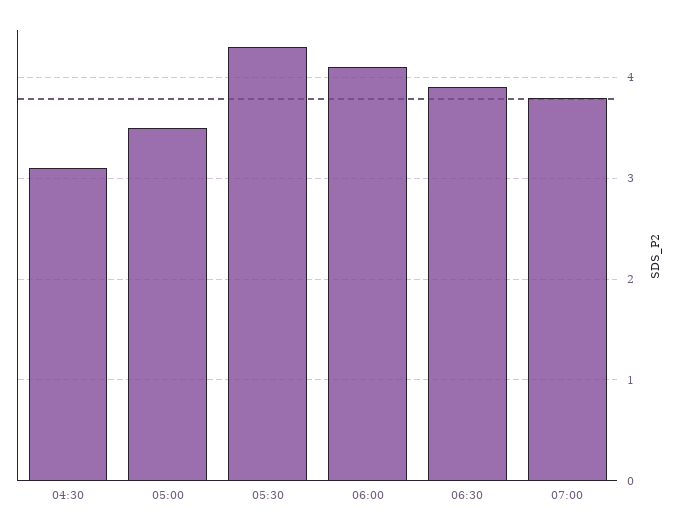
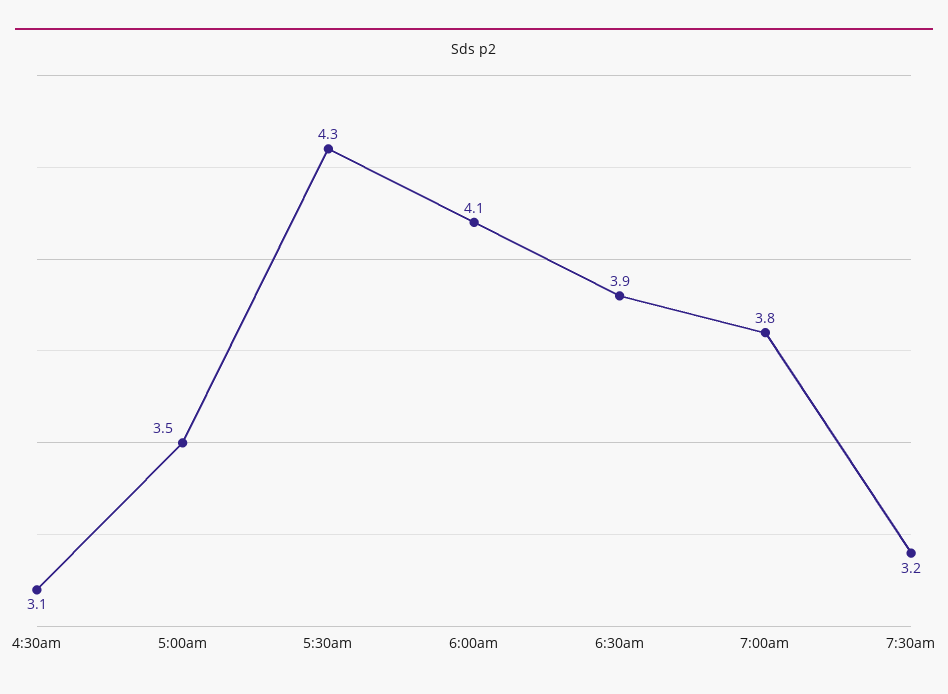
7:30am: none -> 3.2

